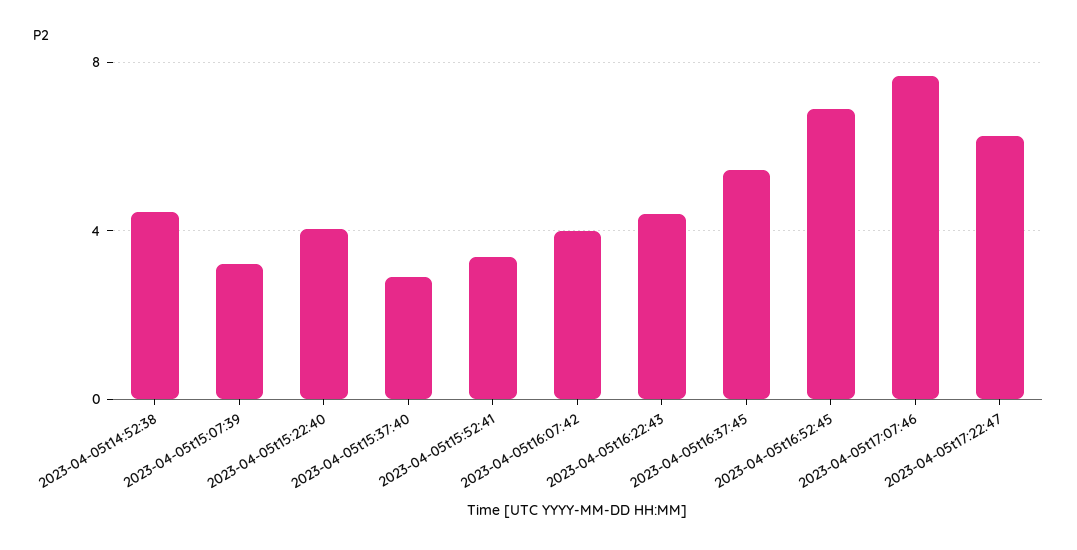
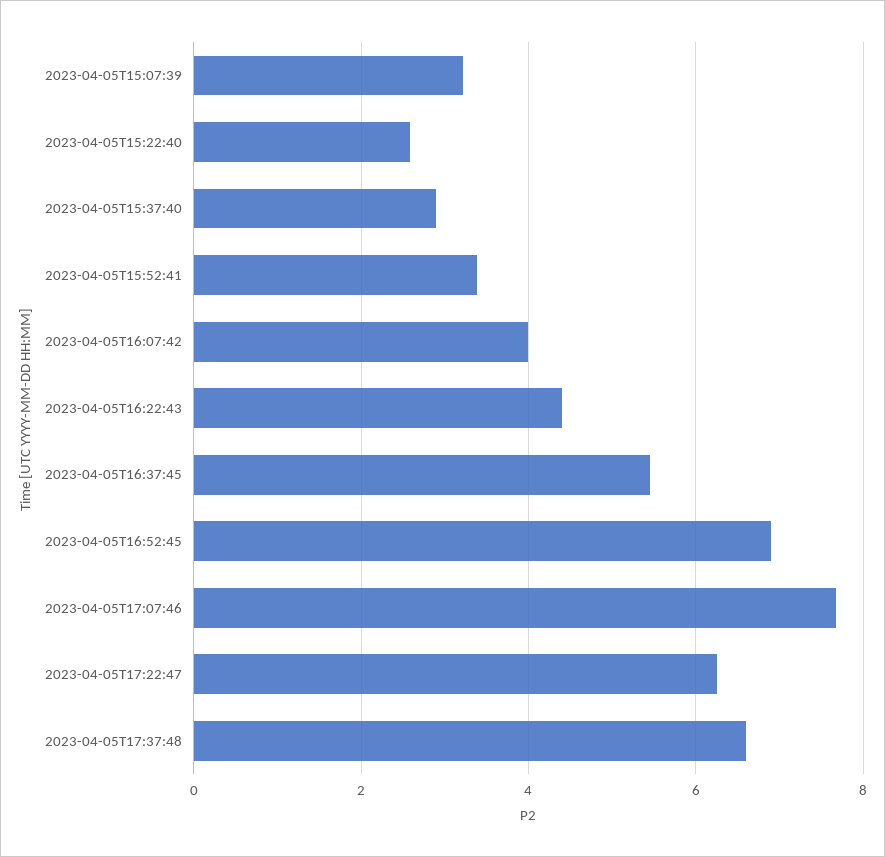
2023-04-05t14:52:38: 4.5 -> none
2023-04-05t15:22:40: 4 -> 2.6
2023-04-05T17:37:48: none -> 6.6

